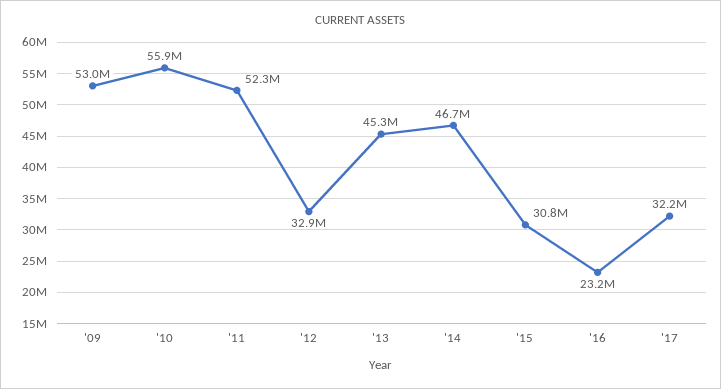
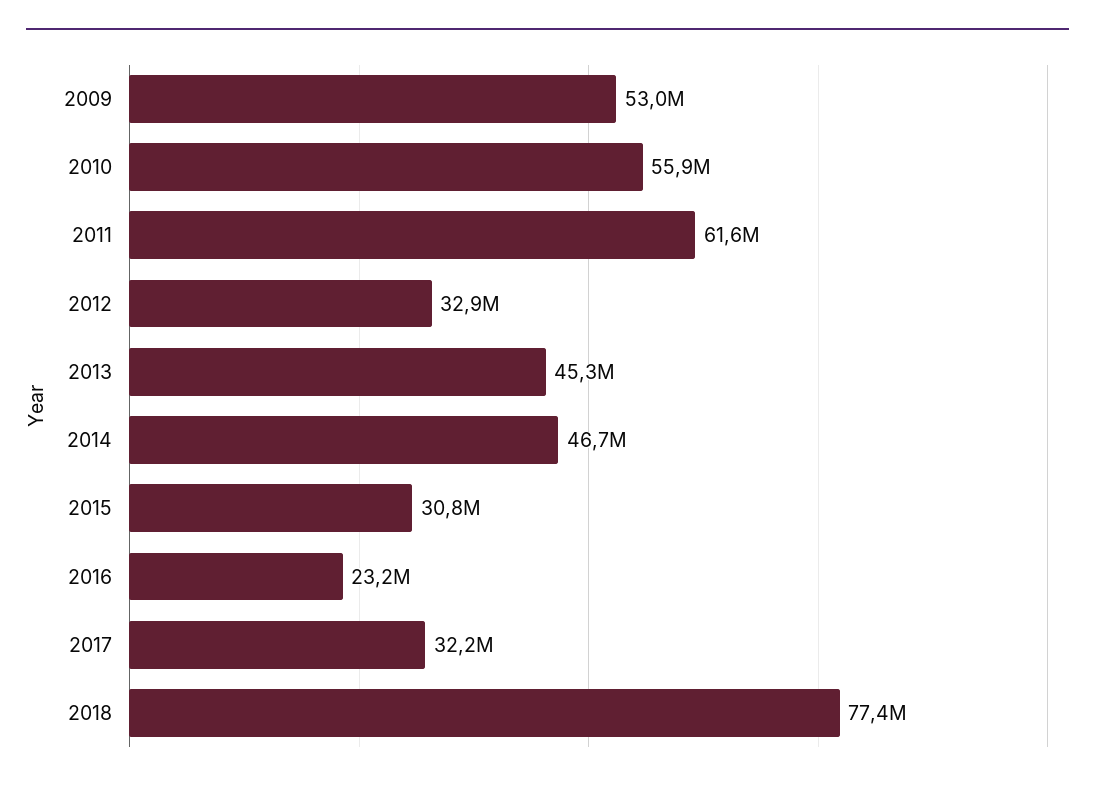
'11: 52300000 -> 61600000
2018: none -> 77400000

